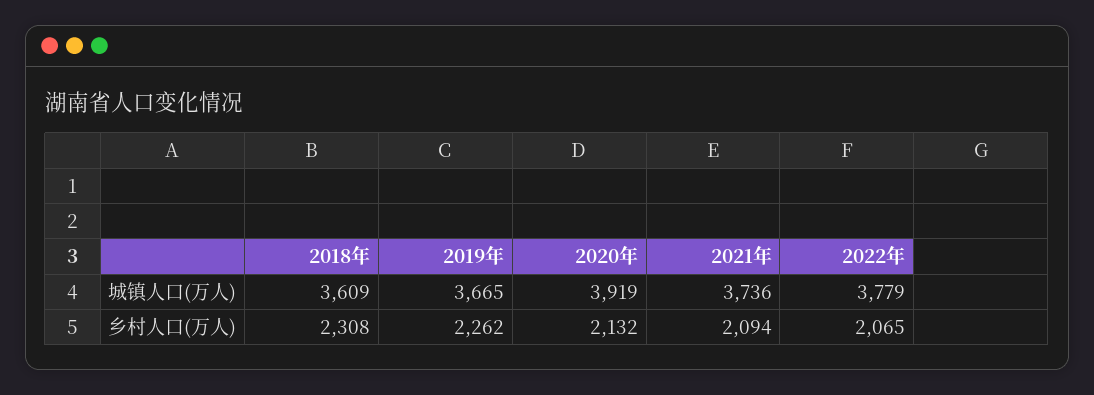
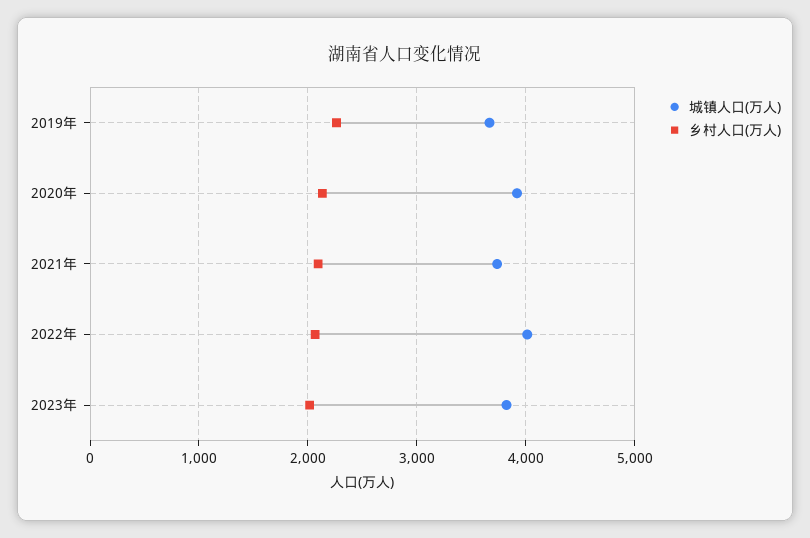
城镇人口(万人), 2018年: 3609 -> none
城镇人口(万人), 2022年: 3779 -> 4000
乡村人口(万人), 2018年: 2308 -> none
城镇人口(万人), 2023年: none -> 3800
乡村人口(万人), 2023年: none -> 2000

